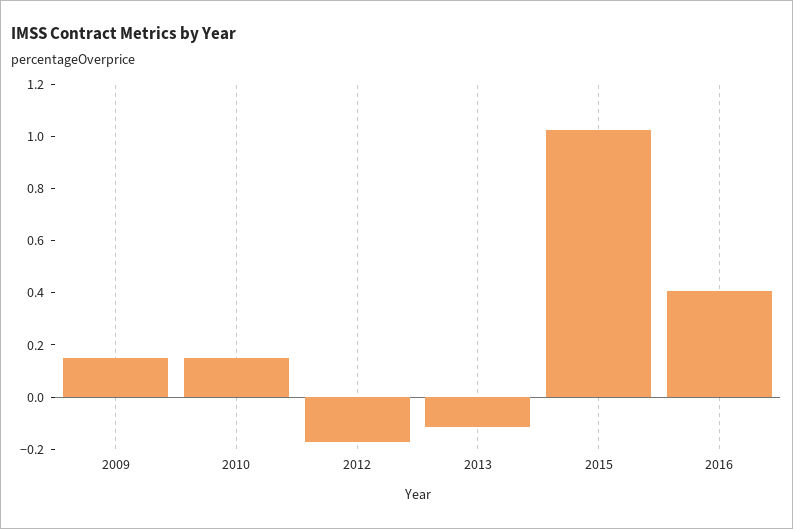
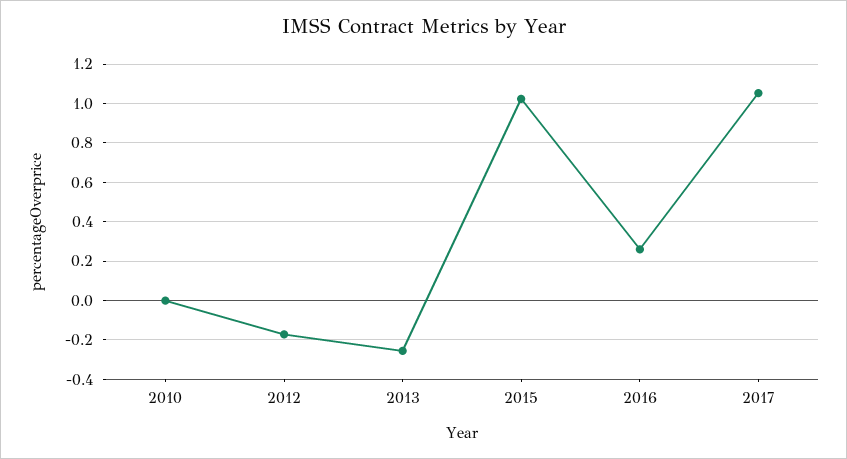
2009: 0.15 -> none
2010: 0.15 -> 0
2013: -0.1 -> -0.25
2016: 0.4 -> 0.25
2017: none -> 1.05

